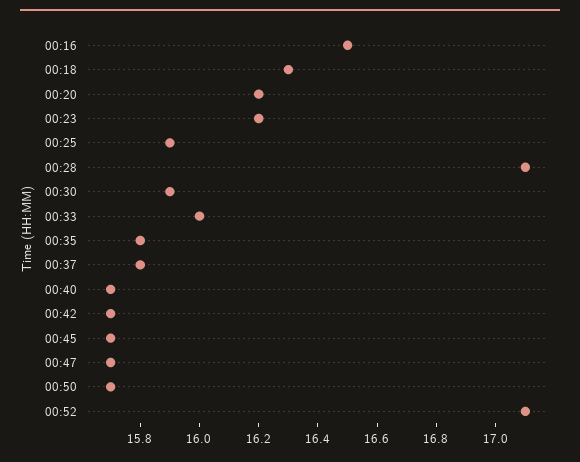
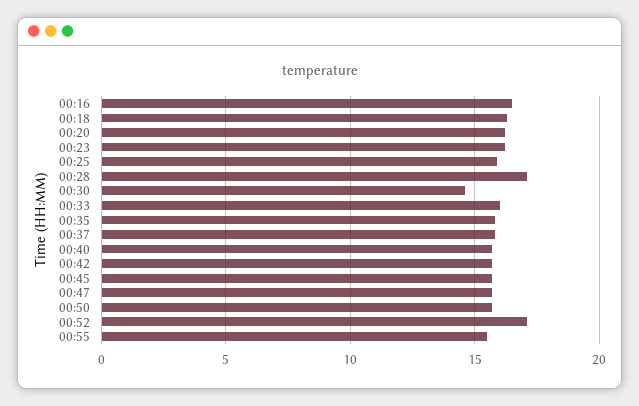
00:30: 15.9 -> 14.5
00:55: none -> 15.5

